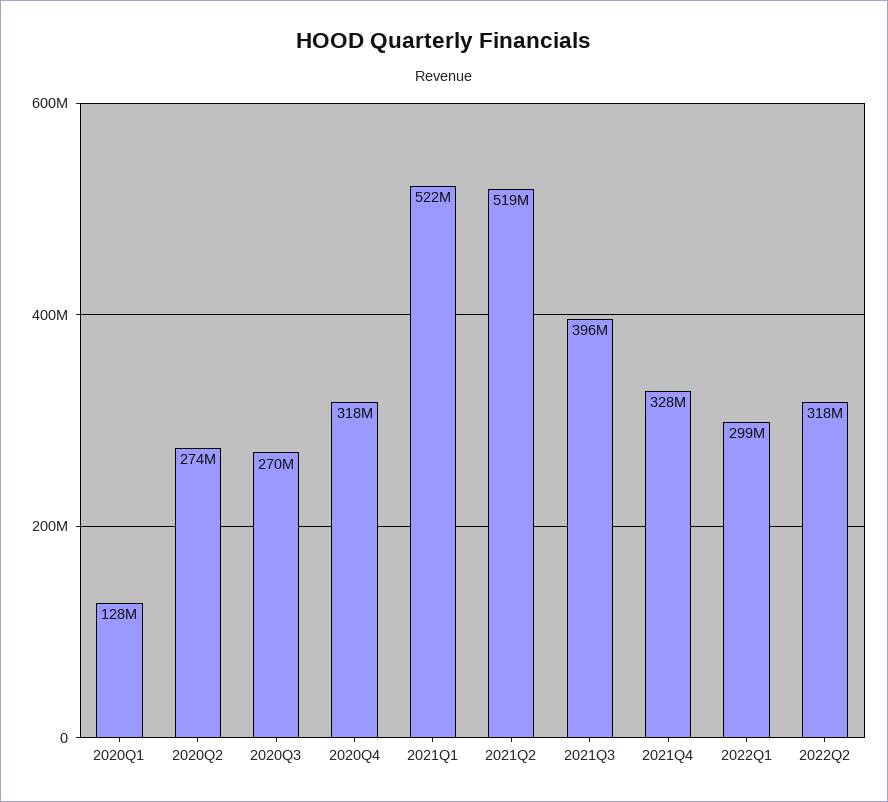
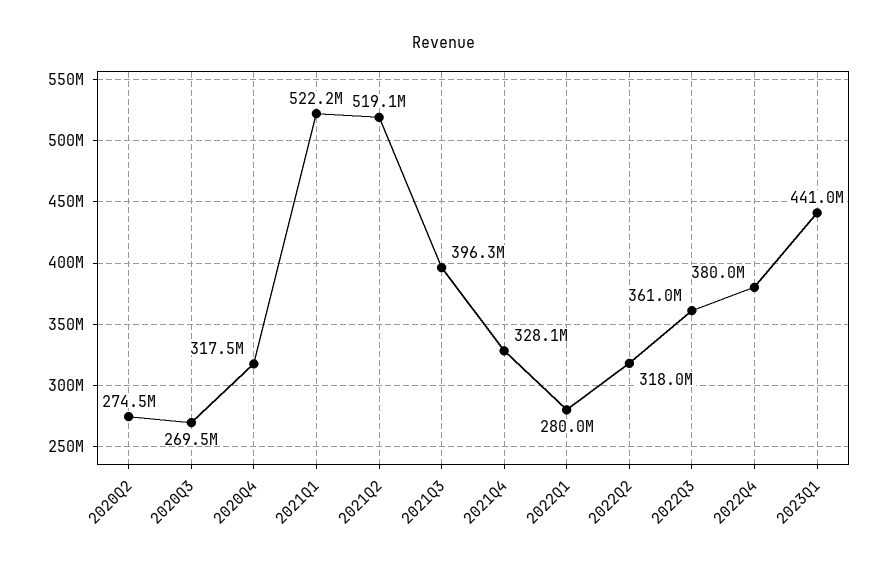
2020Q1: 128000000 -> none
2022Q1: 299000000 -> 280000000
2022Q3: none -> 361000000
2022Q4: none -> 380000000
2023Q1: none -> 441000000

